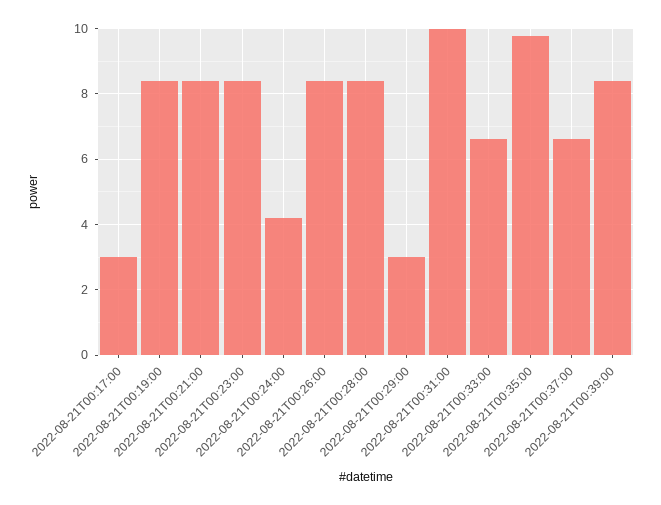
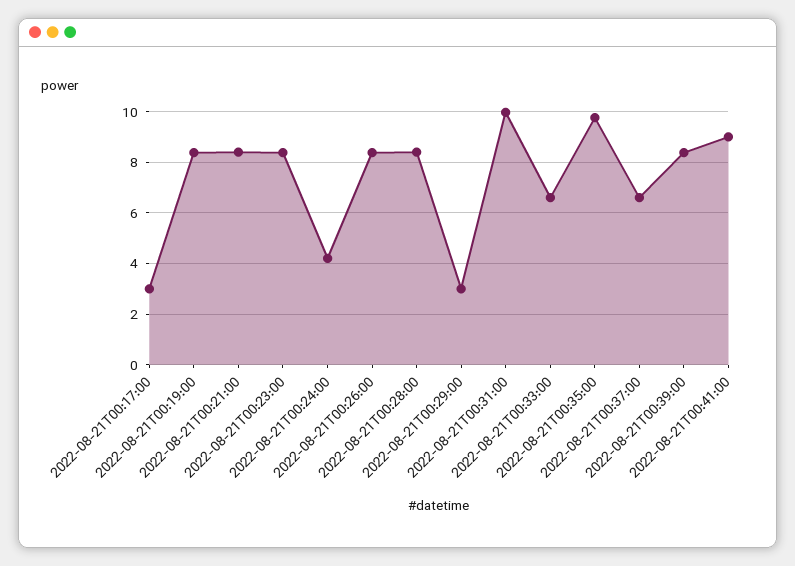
2022-08-21T00:41:00: none -> 9

